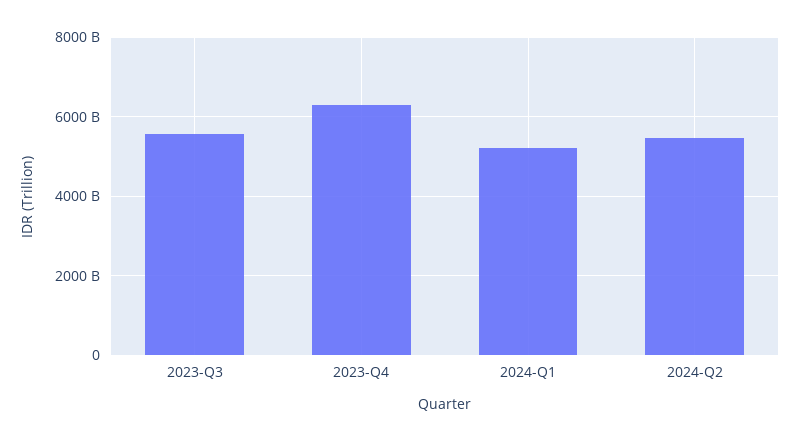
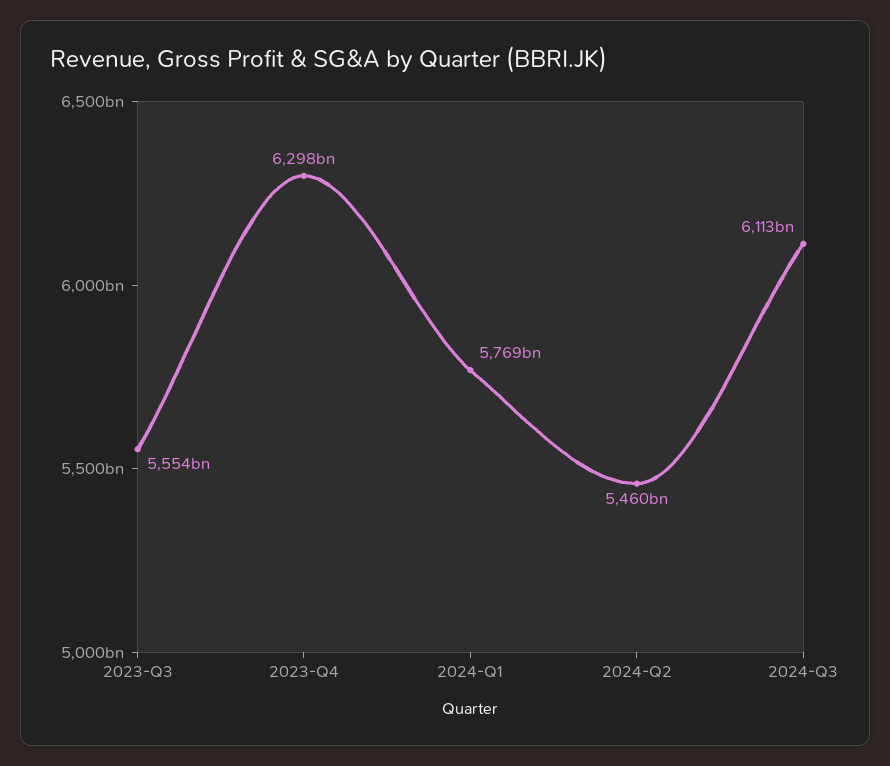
2024-Q1: 5200000000000 -> 5769000000000
2024-Q3: none -> 6113000000000

